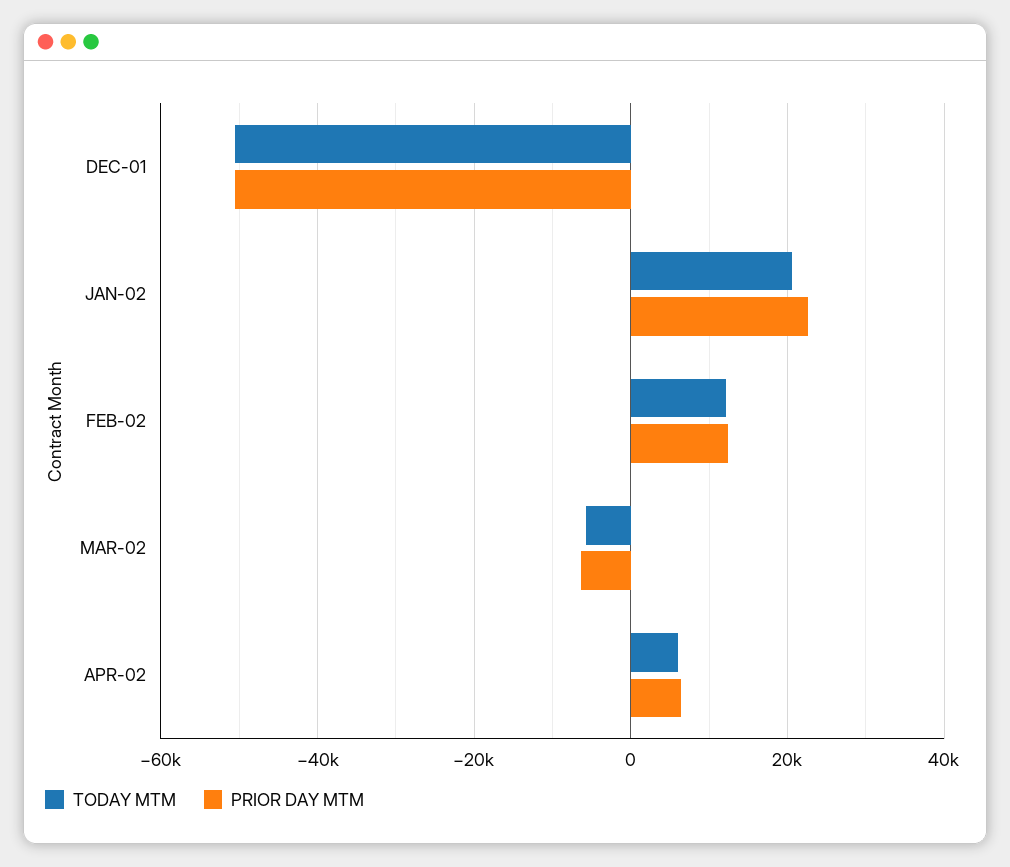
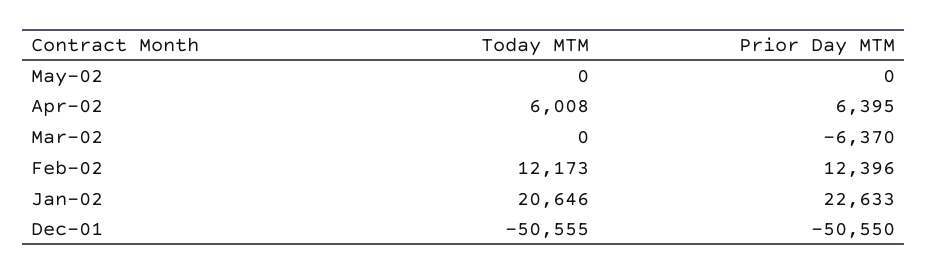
TODAY MTM, MAR-02: -6000 -> 0
TODAY MTM, May-02: none -> 0
PRIOR DAY MTM, May-02: none -> 0

